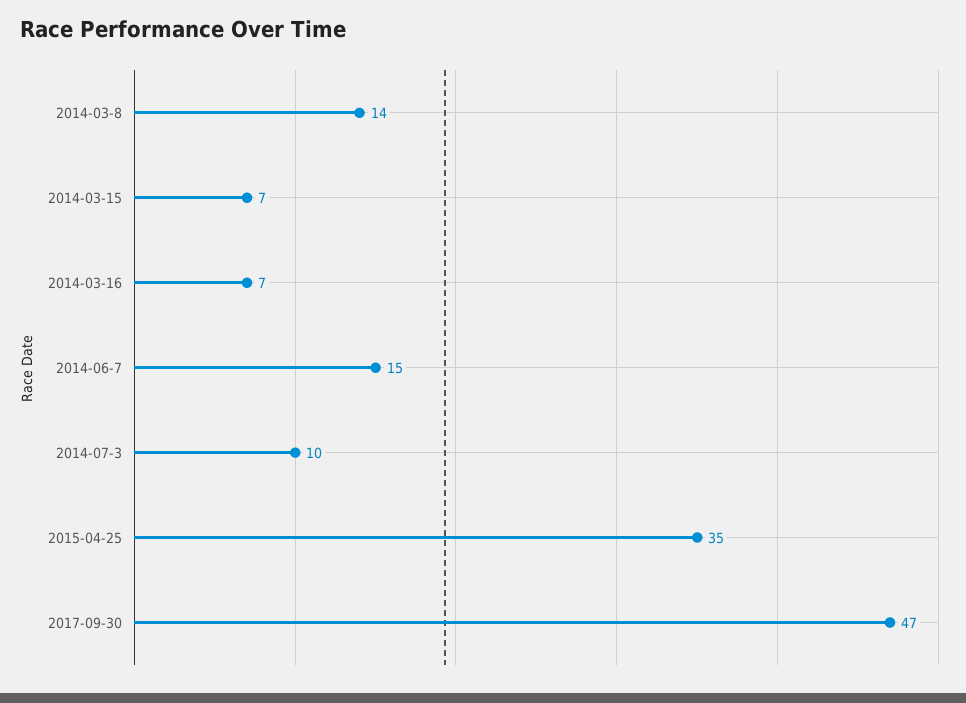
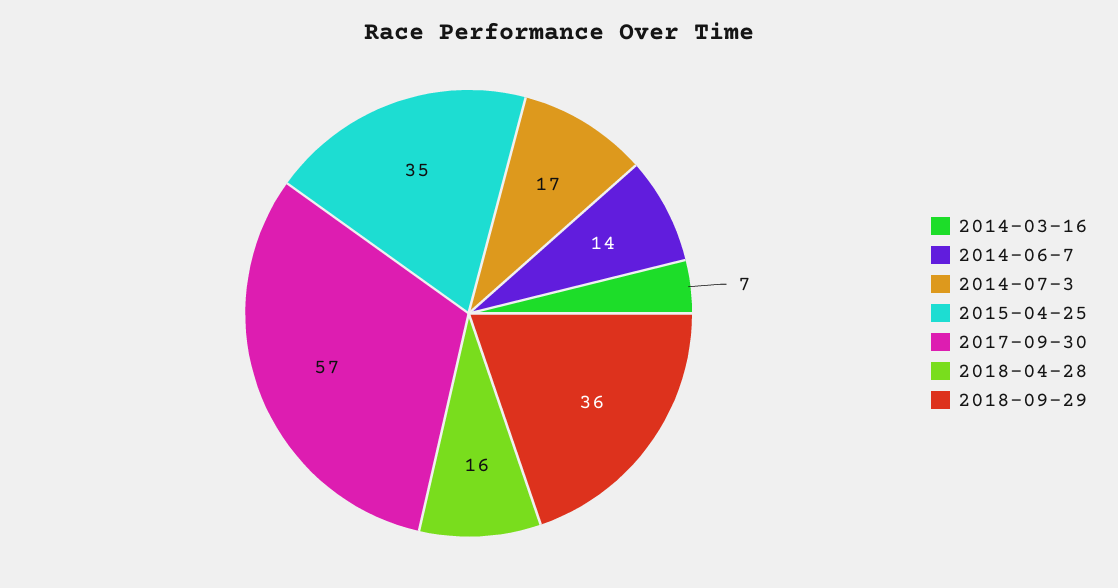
2014-03-8: 14 -> none
2014-03-15: 7 -> none
2014-06-7: 15 -> 14
2014-07-3: 10 -> 17
2017-09-30: 47 -> 57
2018-04-28: none -> 16
2018-09-29: none -> 36

